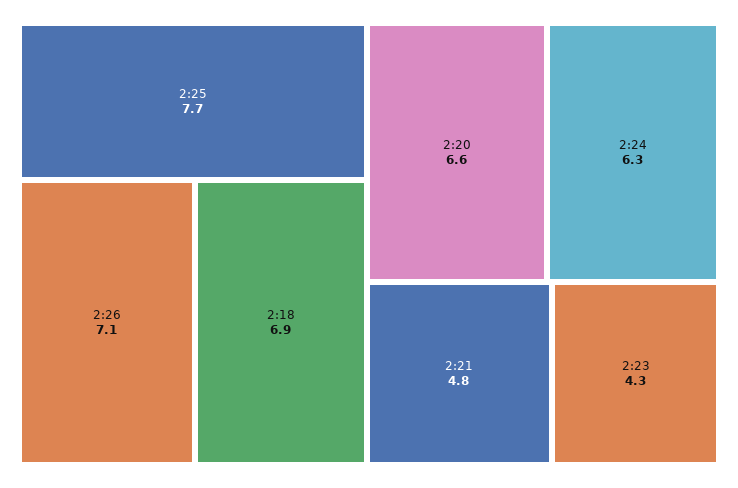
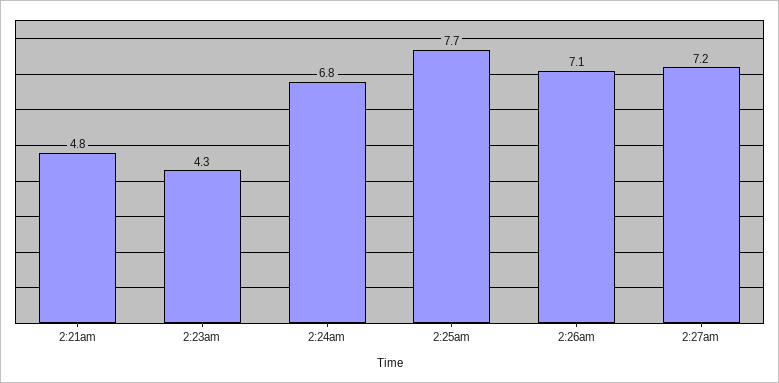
2:18: 6.9 -> none
2:20: 6.6 -> none
2:24: 6.3 -> 6.8
2:27am: none -> 7.2

